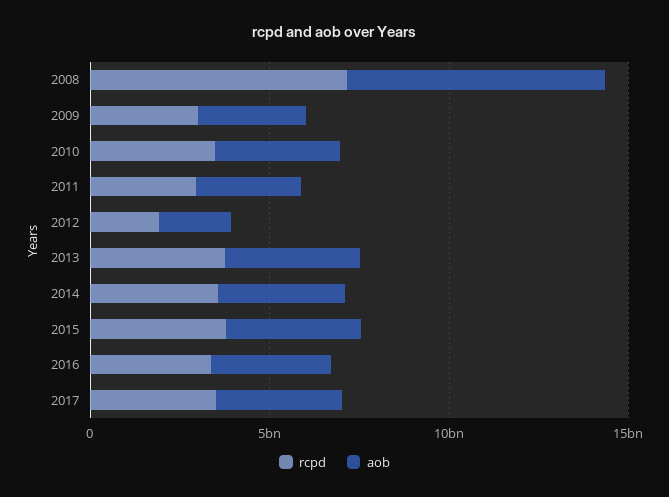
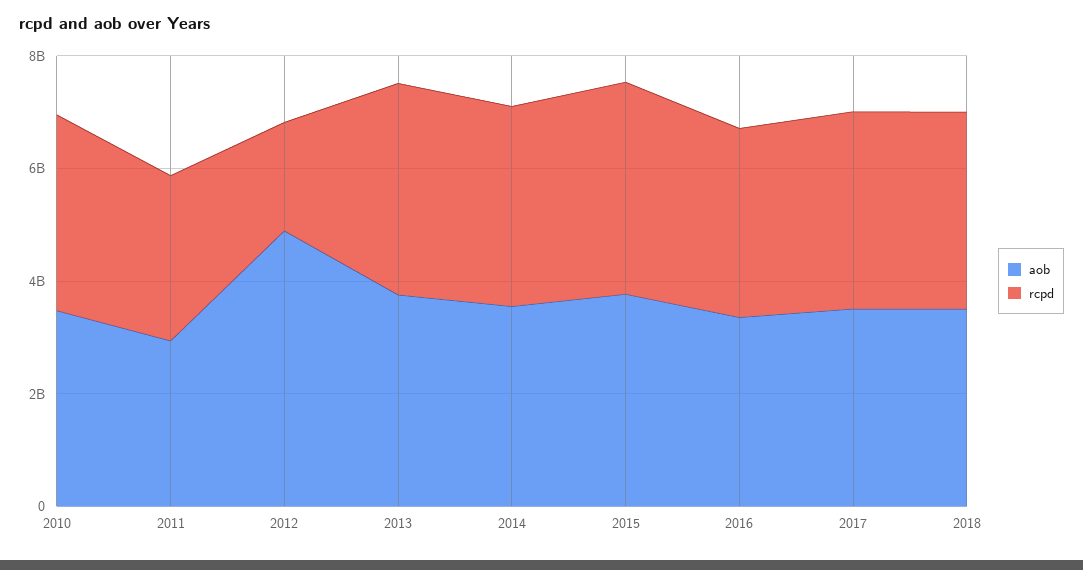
rcpd, 2008: 7000000000 -> none
aob, 2008: 7000000000 -> none
rcpd, 2009: 3000000000 -> none
aob, 2009: 3000000000 -> none
aob, 2012: 2000000000 -> 5000000000
aob, 2018: none -> 3500000000
rcpd, 2018: none -> 3500000000

